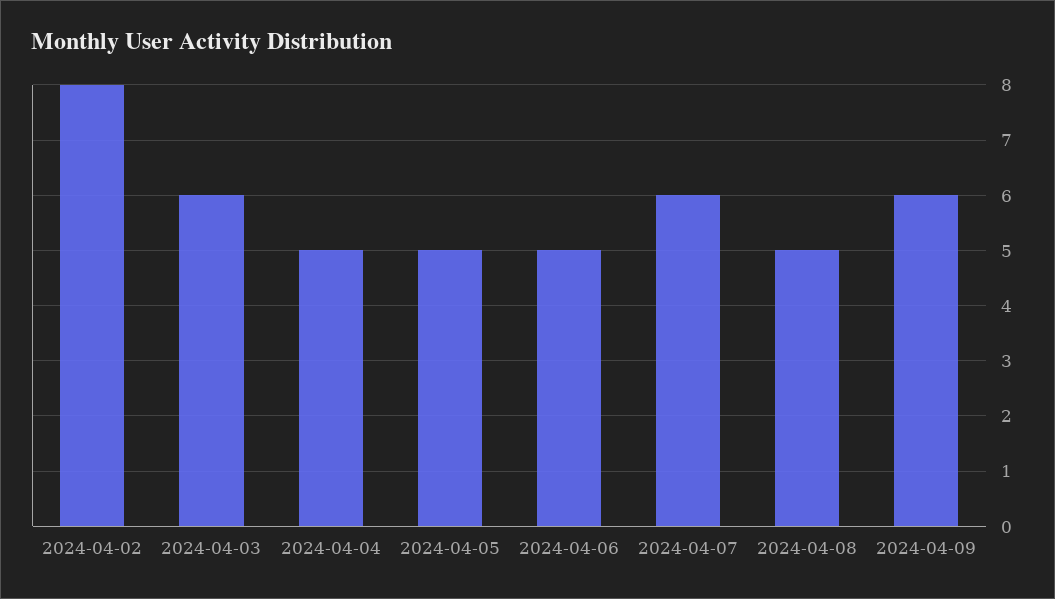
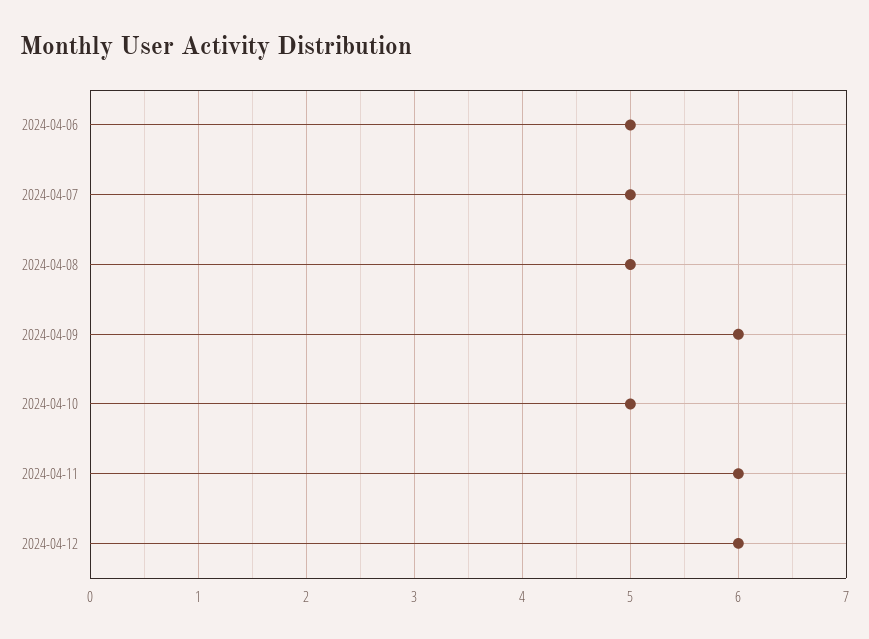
2024-04-02: 8 -> none
2024-04-03: 6 -> none
2024-04-04: 5 -> none
2024-04-05: 5 -> none
2024-04-07: 6 -> 5
2024-04-10: none -> 5
2024-04-11: none -> 6
2024-04-12: none -> 6

